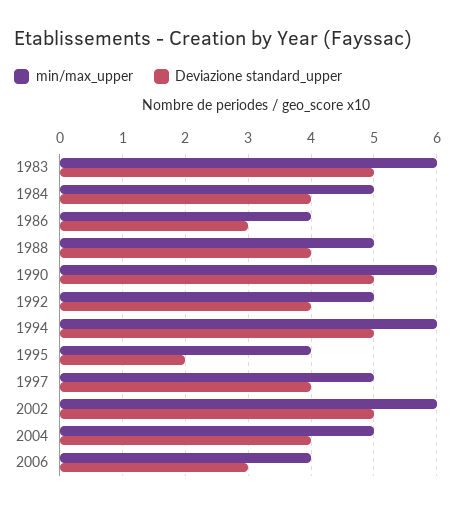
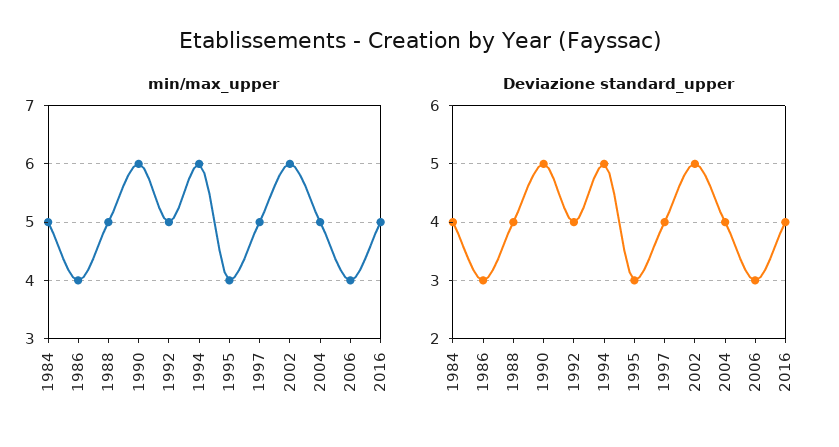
min/max_upper, 1983: 6 -> none
Deviazione standard_upper, 1983: 5 -> none
Deviazione standard_upper, 1995: 2 -> 3
min/max_upper, 2016: none -> 5
Deviazione standard_upper, 2016: none -> 4

